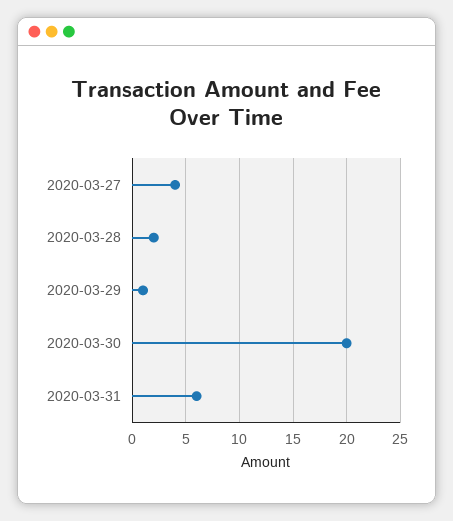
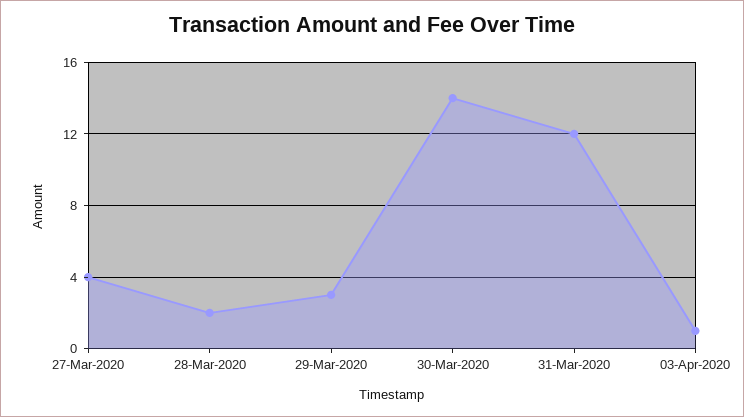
2020-03-29: 1 -> 3
2020-03-30: 20 -> 14
2020-03-31: 6 -> 12
03-Apr-2020: none -> 1

